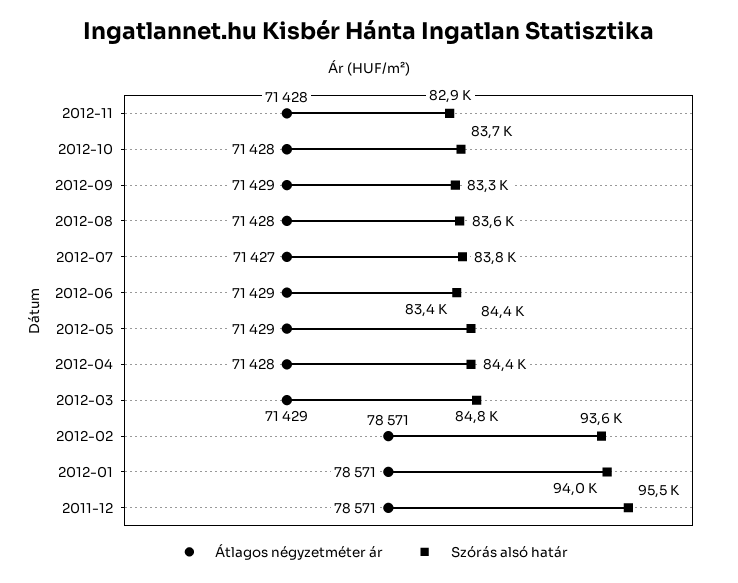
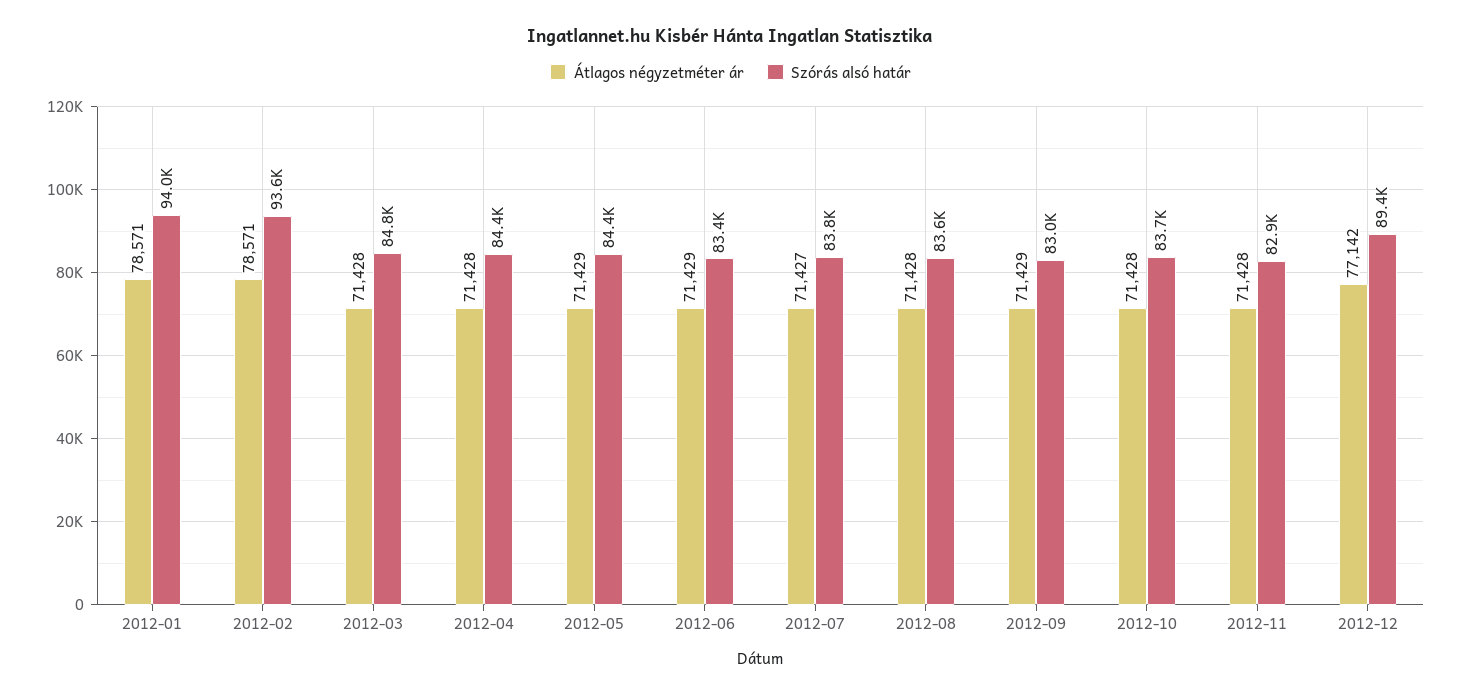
Szórás alsó határ, 2012-09: 83300 -> 83000
Átlagos négyzetméter ár, 2012-03: 71429 -> 71428
Átlagos négyzetméter ár, 2011-12: 78571 -> none
Szórás alsó határ, 2011-12: 95500 -> none
Átlagos négyzetméter ár, 2012-12: none -> 77142
Szórás alsó határ, 2012-12: none -> 89400

